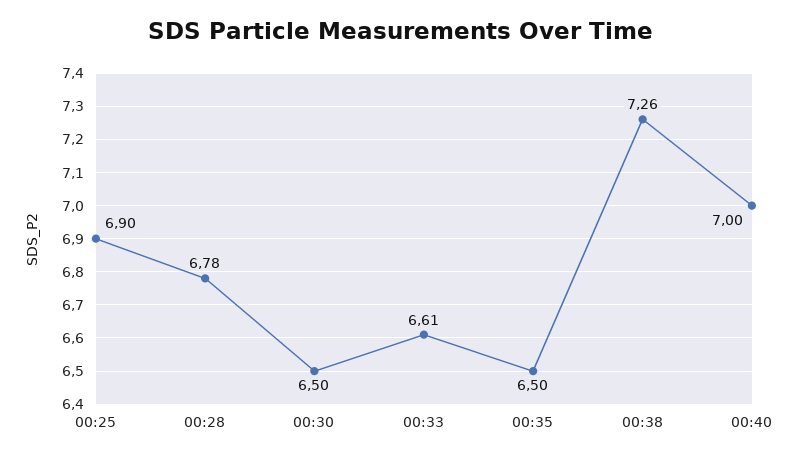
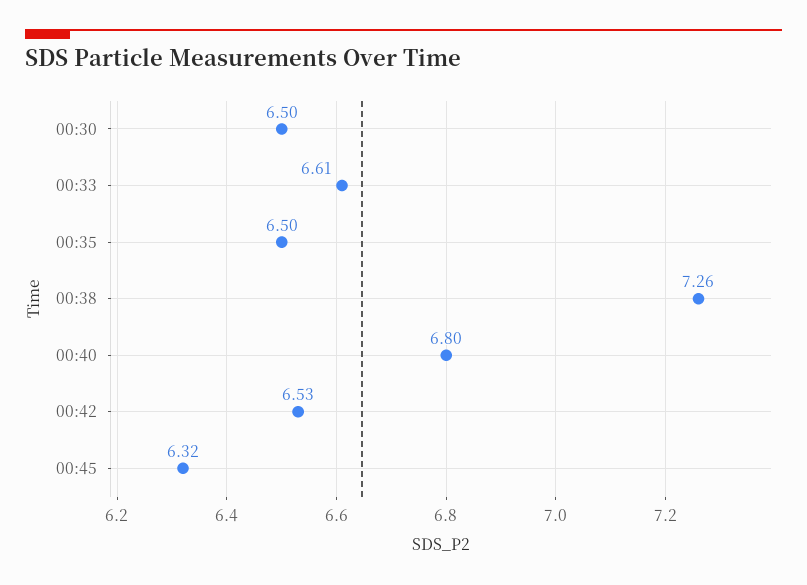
00:25: 6.9 -> none
00:28: 6.78 -> none
00:40: 7 -> 6.8
00:42: none -> 6.53
00:45: none -> 6.32

